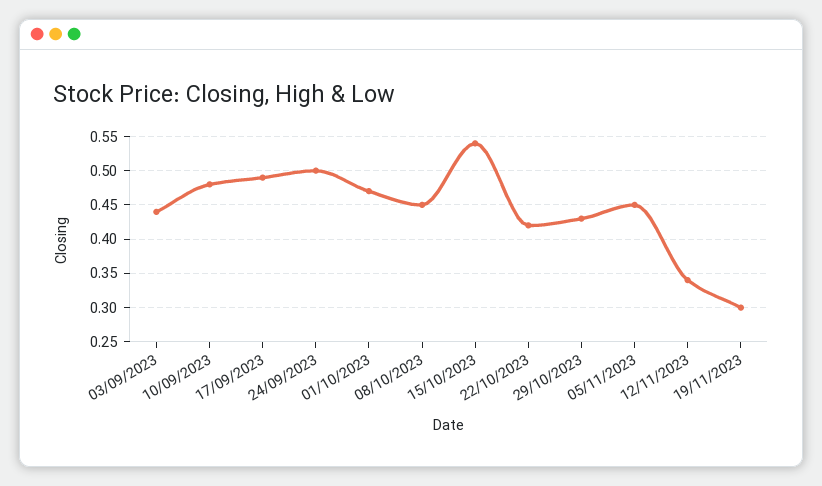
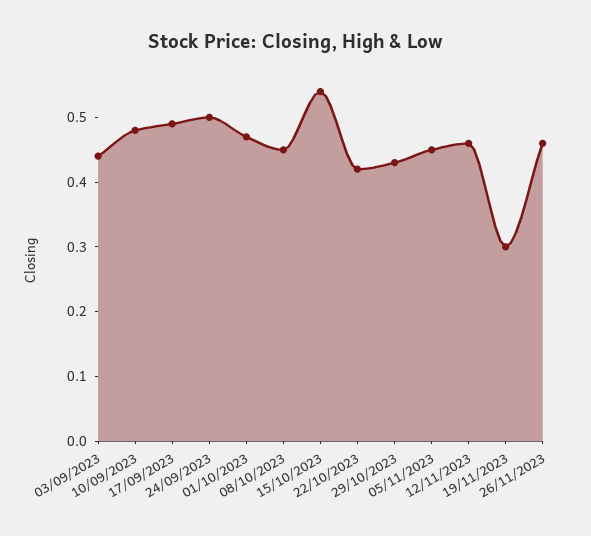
12/11/2023: 0.34 -> 0.45
26/11/2023: none -> 0.45

